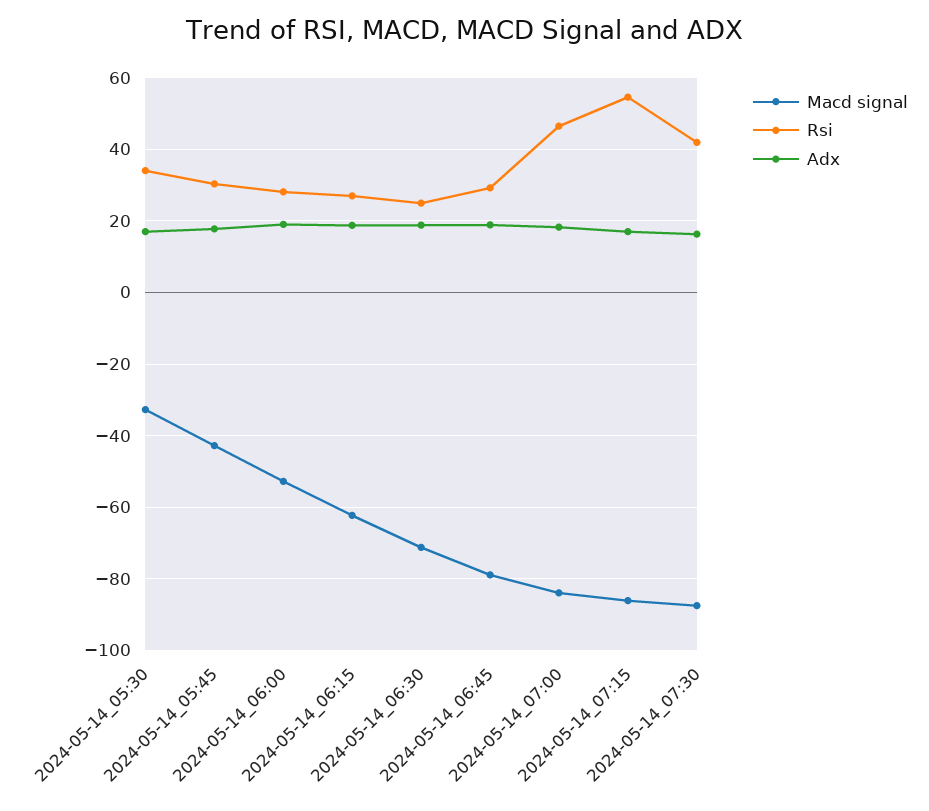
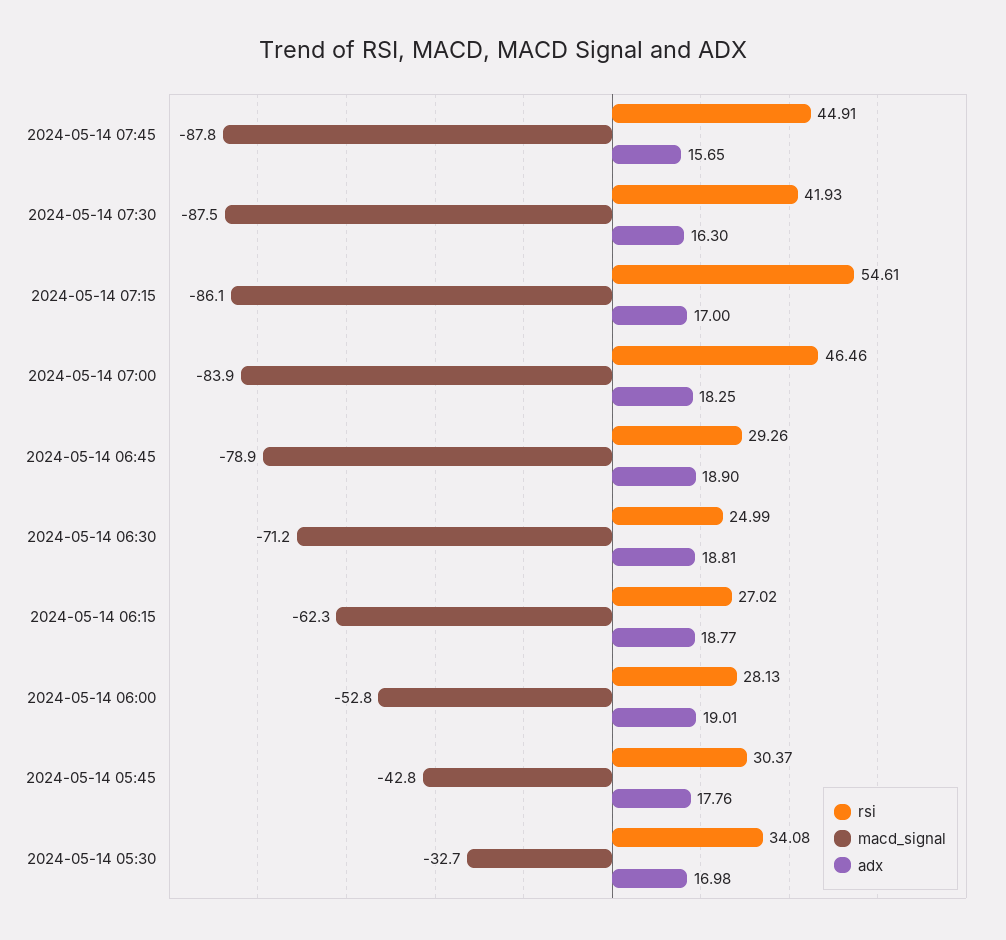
Rsi, 2024-05-14 07:45: none -> 44.91
Macd signal, 2024-05-14 07:45: none -> -87.8
Adx, 2024-05-14 07:45: none -> 15.65

